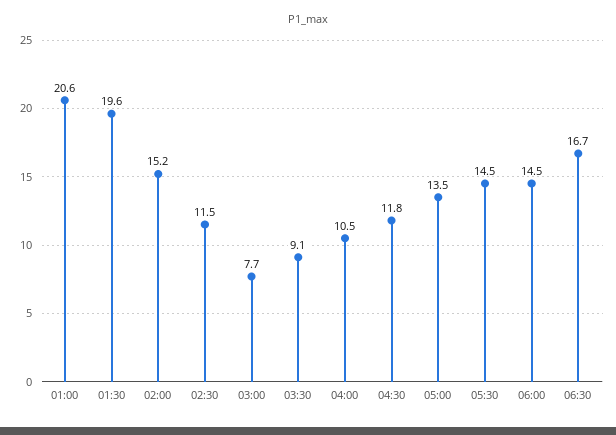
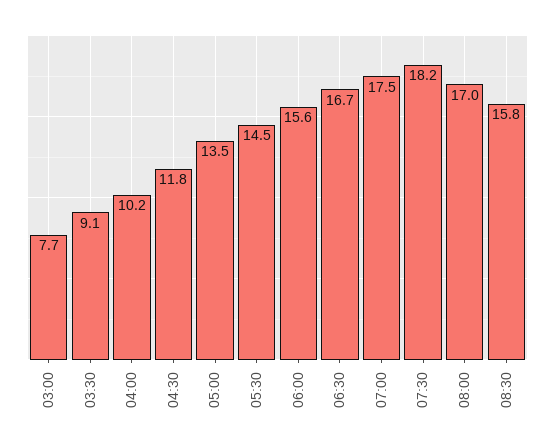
01:00: 20.6 -> none
01:30: 19.6 -> none
02:00: 15.2 -> none
02:30: 11.5 -> none
04:00: 10.5 -> 10.2
06:00: 14.5 -> 15.6
07:00: none -> 17.5
07:30: none -> 18.2
08:00: none -> 17
08:30: none -> 15.8

